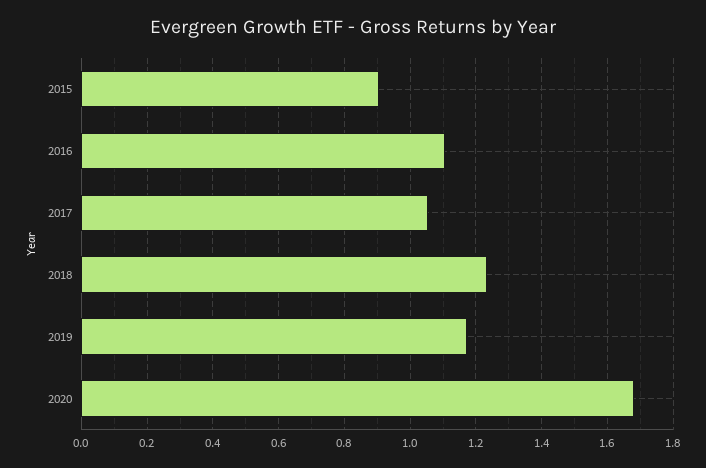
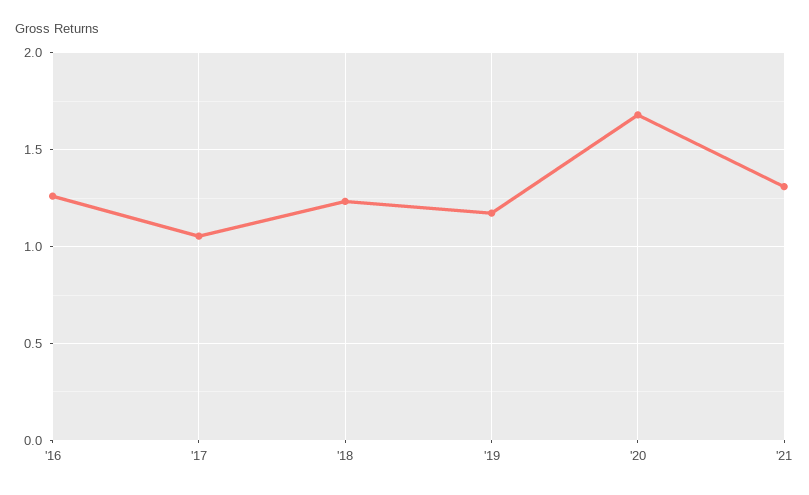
2015: 0.9 -> none
2016: 1.1 -> 1.25
'21: none -> 1.3

